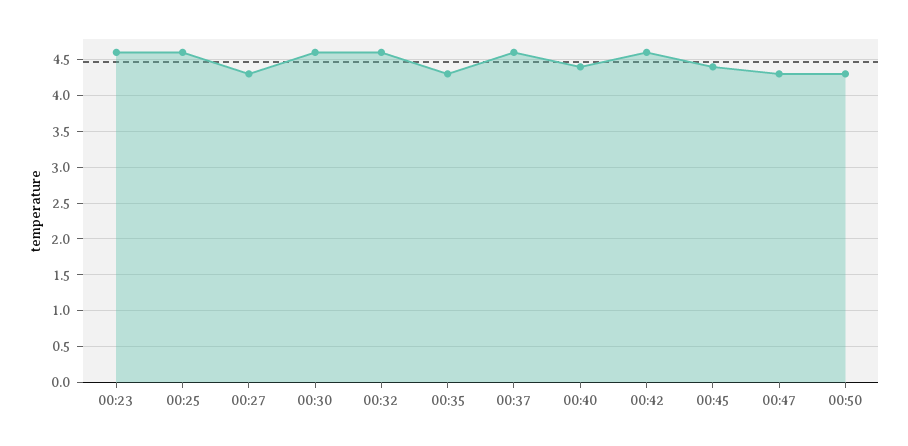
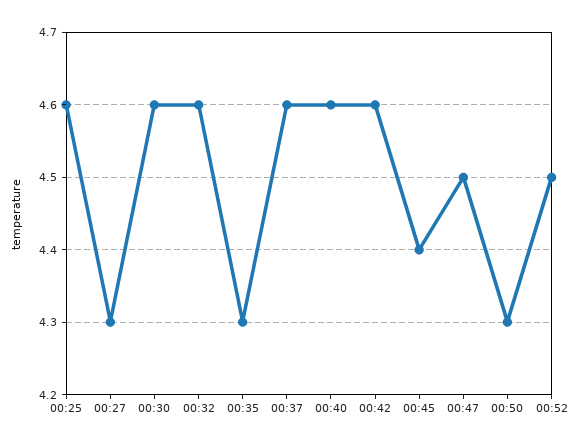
00:23: 4.6 -> none
00:40: 4.4 -> 4.6
00:47: 4.3 -> 4.5
00:52: none -> 4.5

